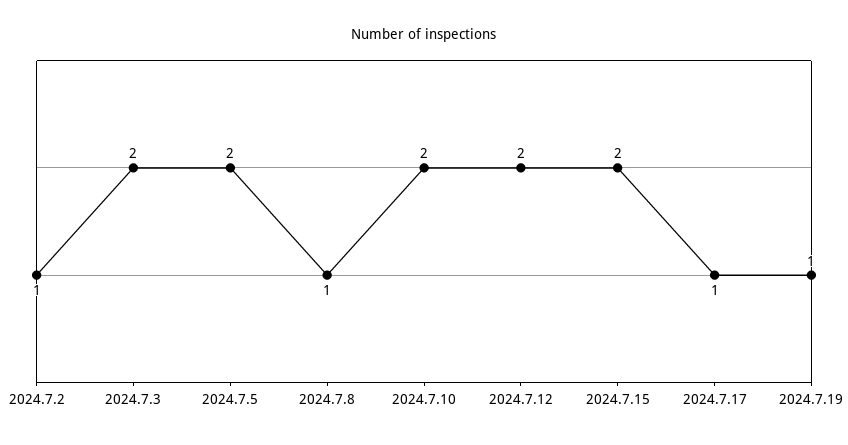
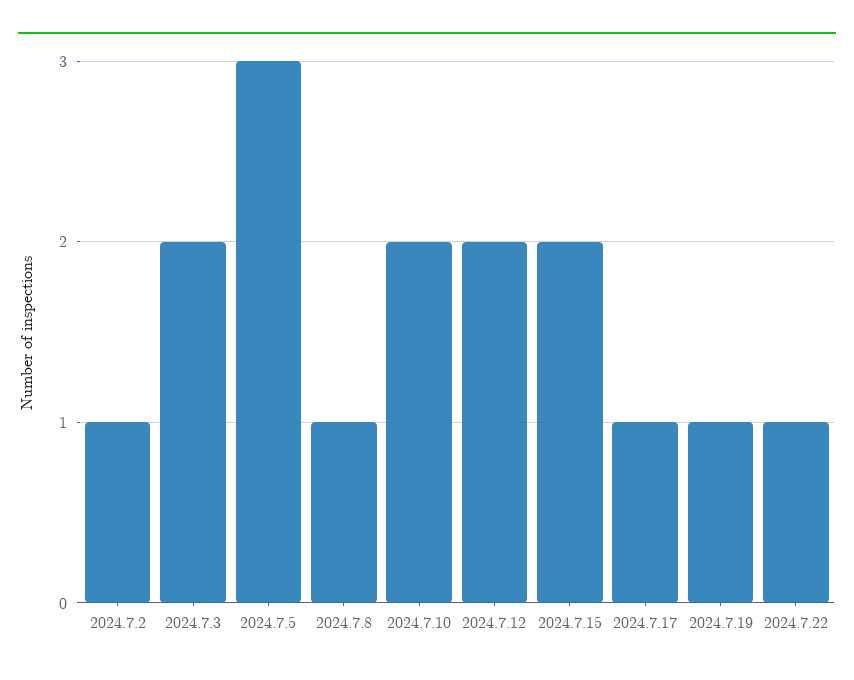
2024.7.5: 2 -> 3
2024.7.22: none -> 1

